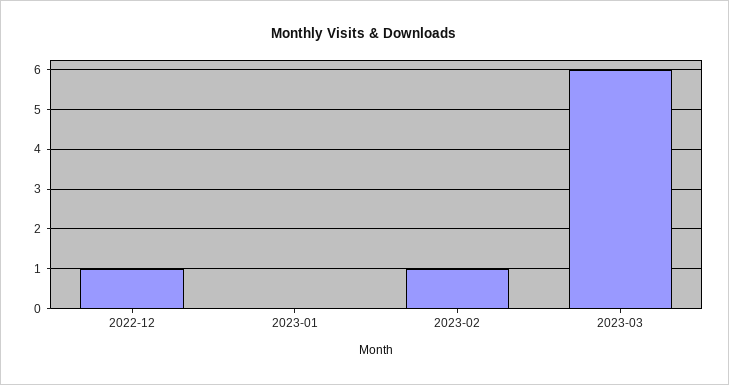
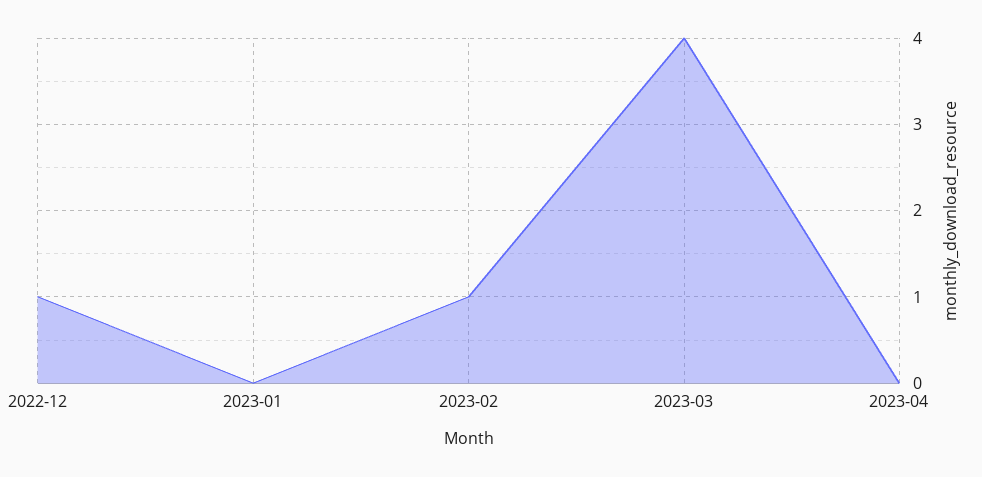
2023-03: 6 -> 4
2023-04: none -> 0

